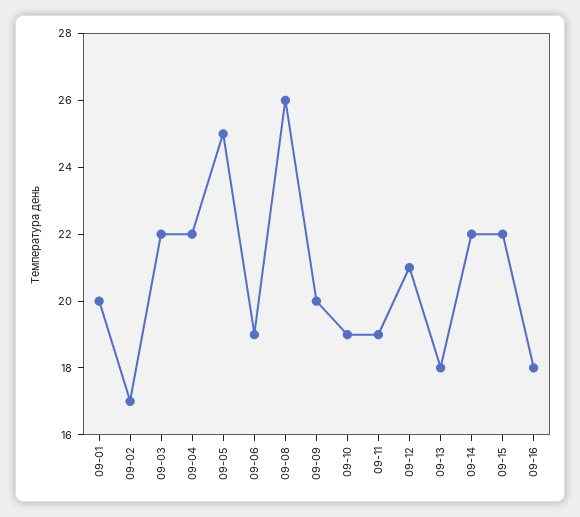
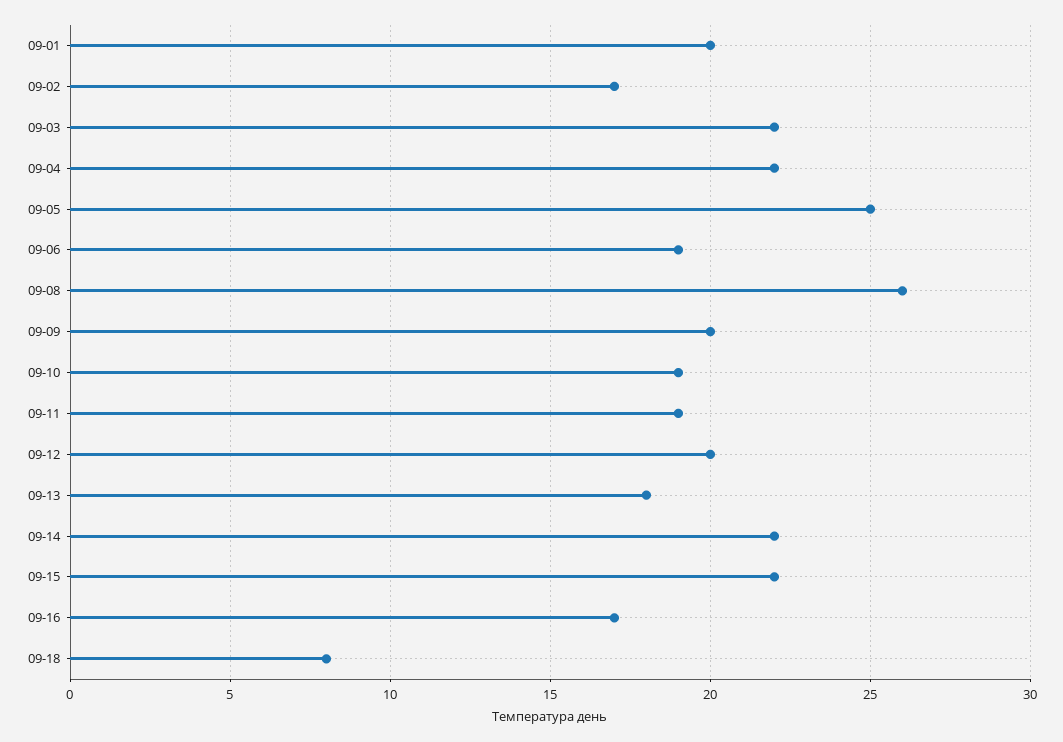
09-12: 21 -> 20
09-16: 18 -> 17
09-18: none -> 8

